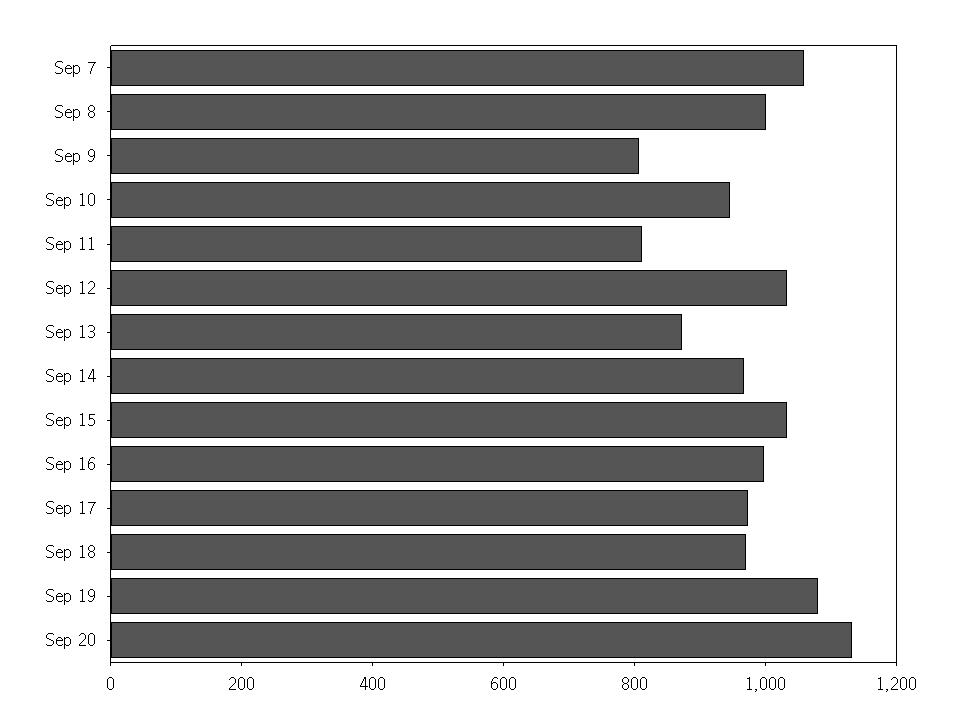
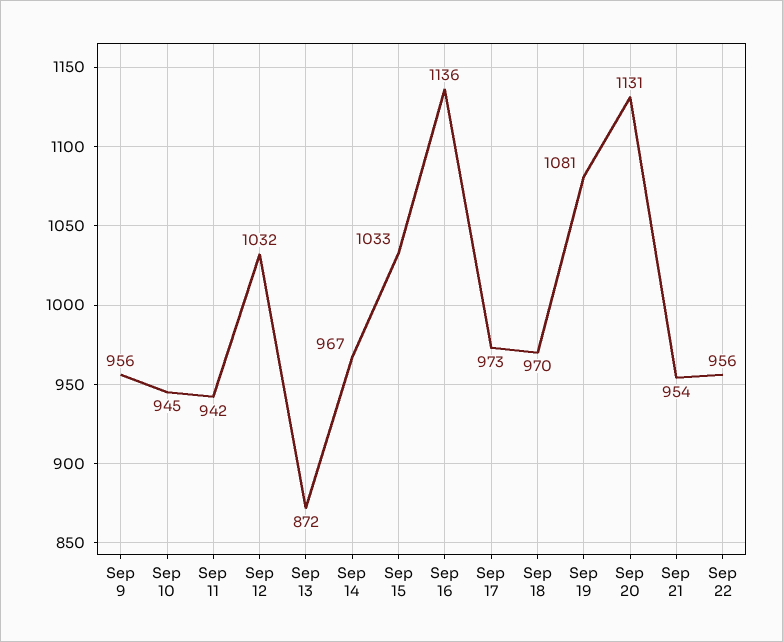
Sep 7: 1050 -> none
Sep 8: 1000 -> none
Sep 9: 800 -> 956
Sep 11: 800 -> 942
Sep 16: 1000 -> 1136
Sep 21: none -> 954
Sep 22: none -> 956

